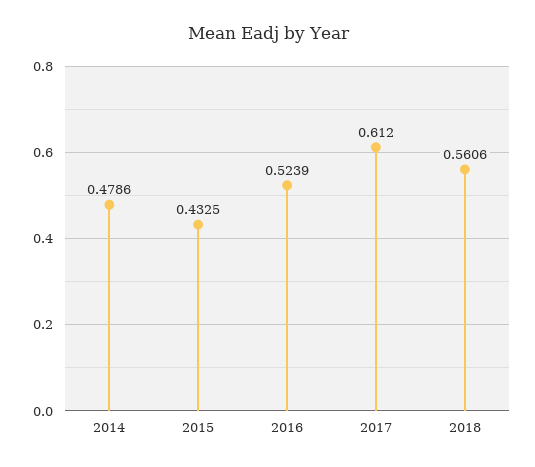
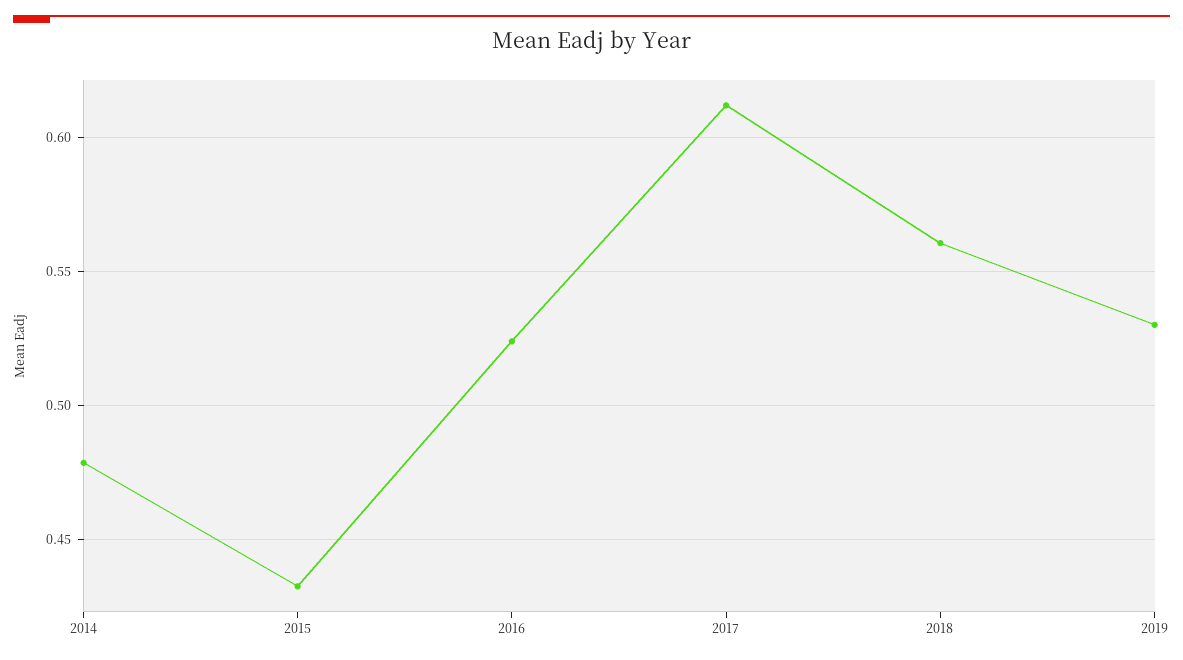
2019: none -> 0.53

